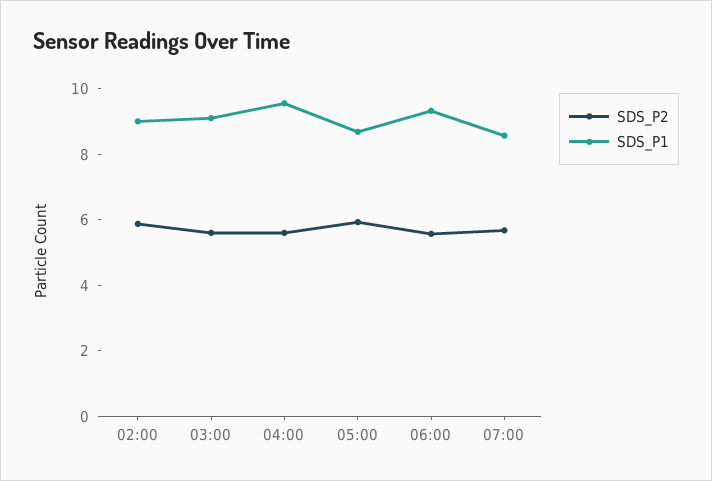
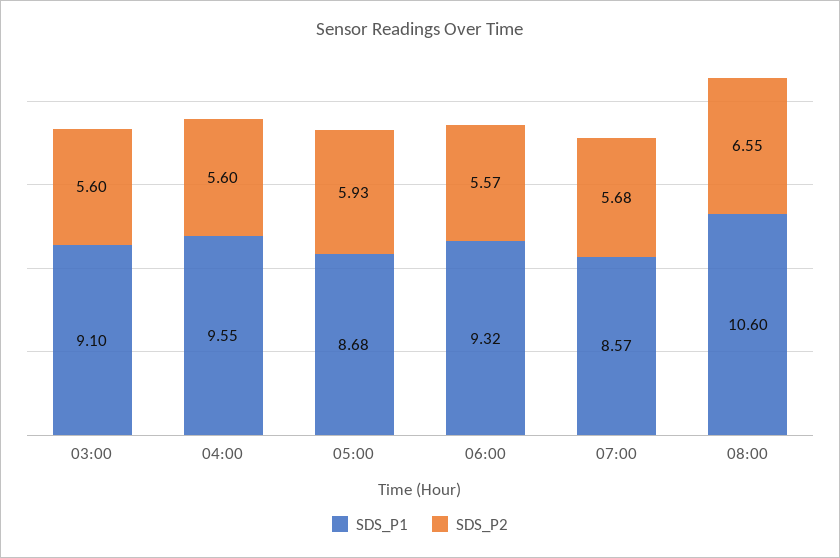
SDS_P2, 02:00: 6 -> none
SDS_P1, 02:00: 9 -> none
SDS_P1, 08:00: none -> 10.6
SDS_P2, 08:00: none -> 6.55

